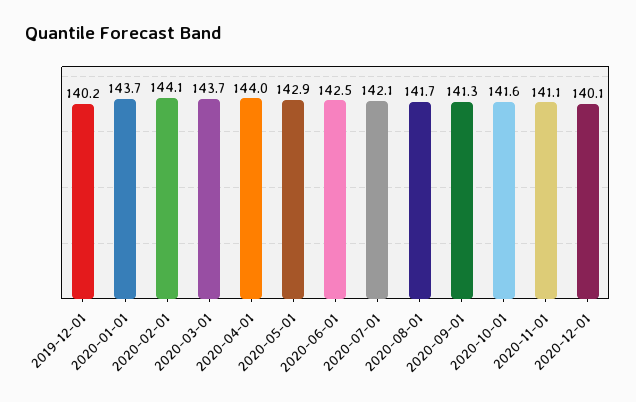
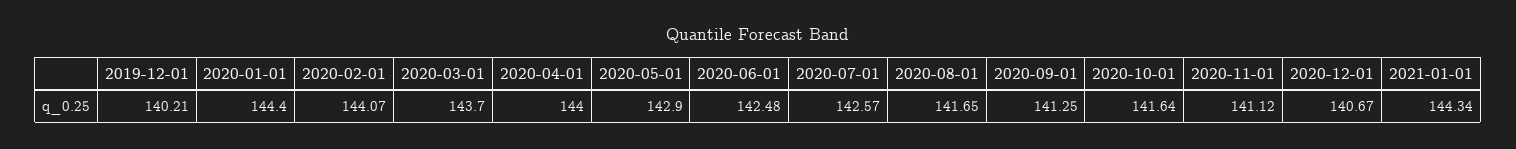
2020-01-01: 143.7 -> 144.4
2020-07-01: 142.1 -> 142.57
2020-12-01: 140.1 -> 140.67
2021-01-01: none -> 144.34

